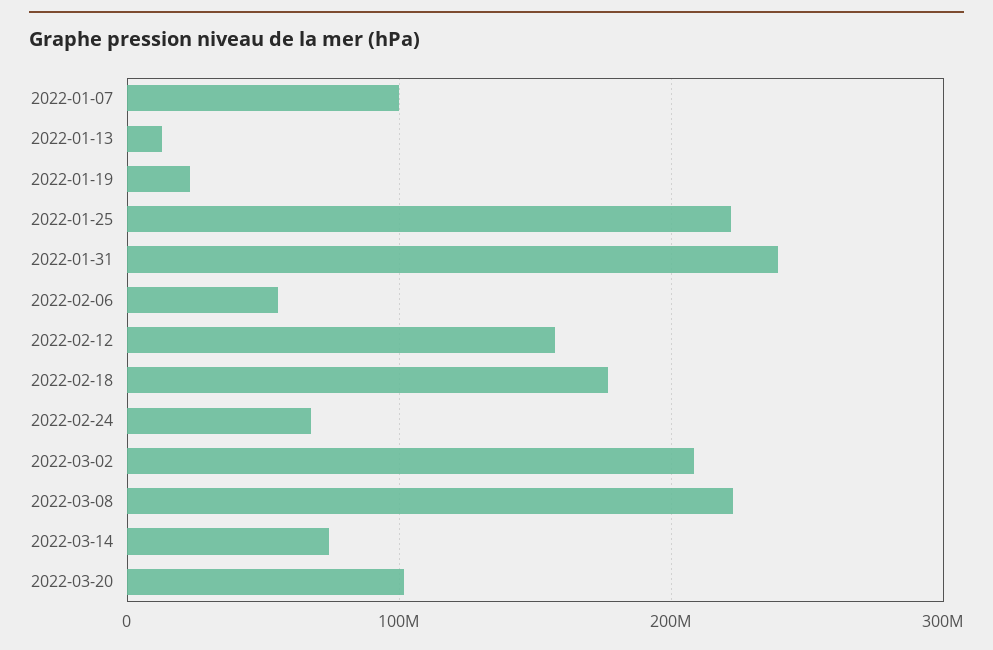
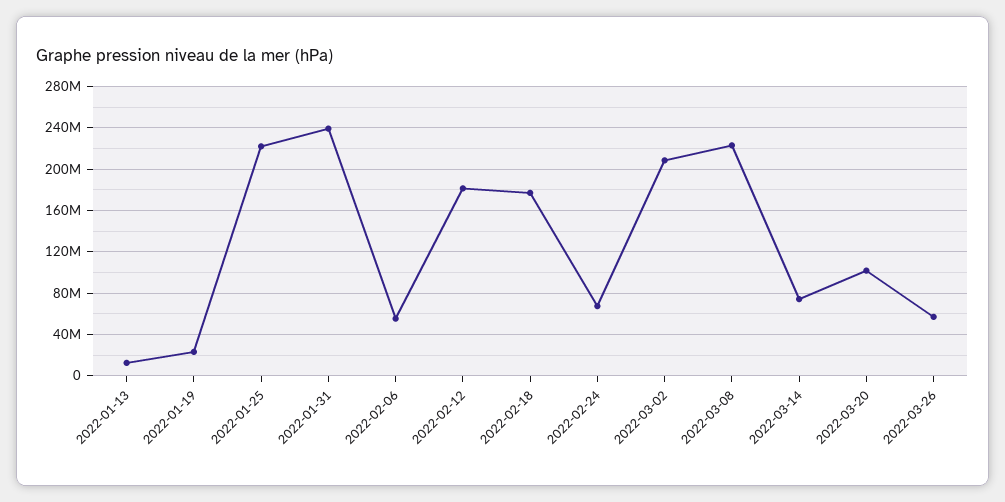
2022-01-07: 100000000 -> none
2022-02-12: 160000000 -> 180000000
2022-03-26: none -> 60000000

